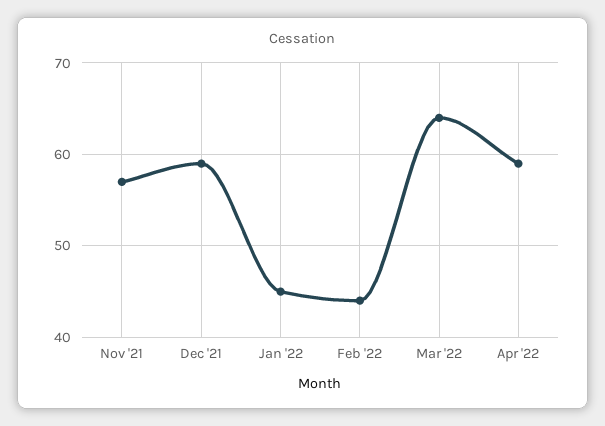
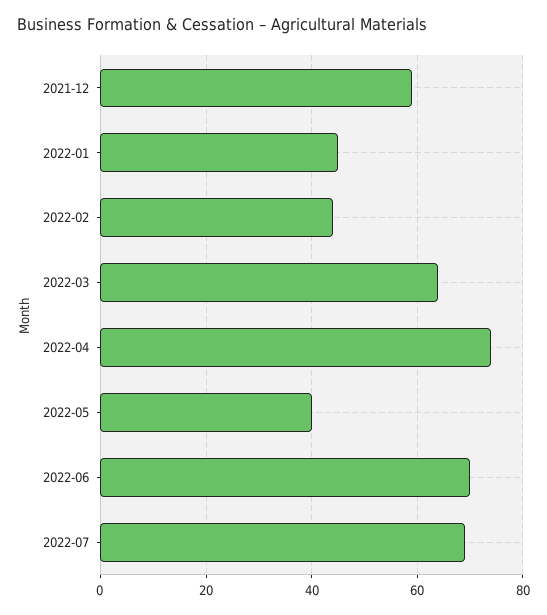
Nov '21: 57 -> none
Apr '22: 59 -> 75
2022-05: none -> 40
2022-06: none -> 70
2022-07: none -> 70

